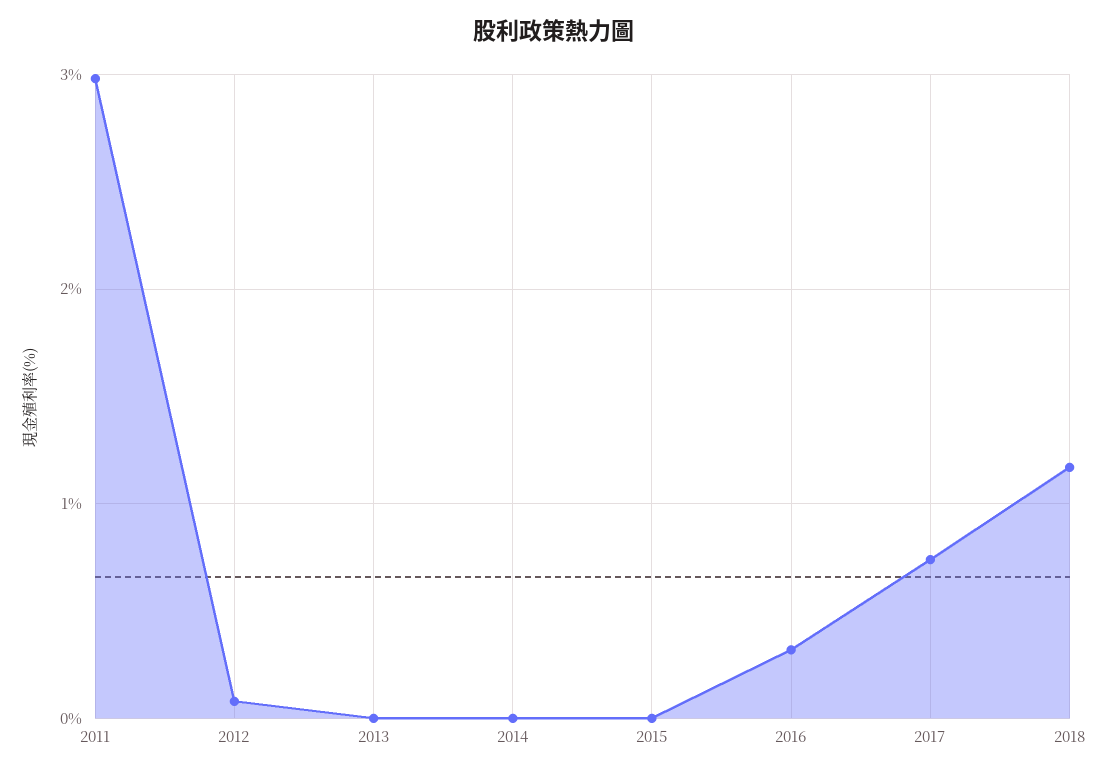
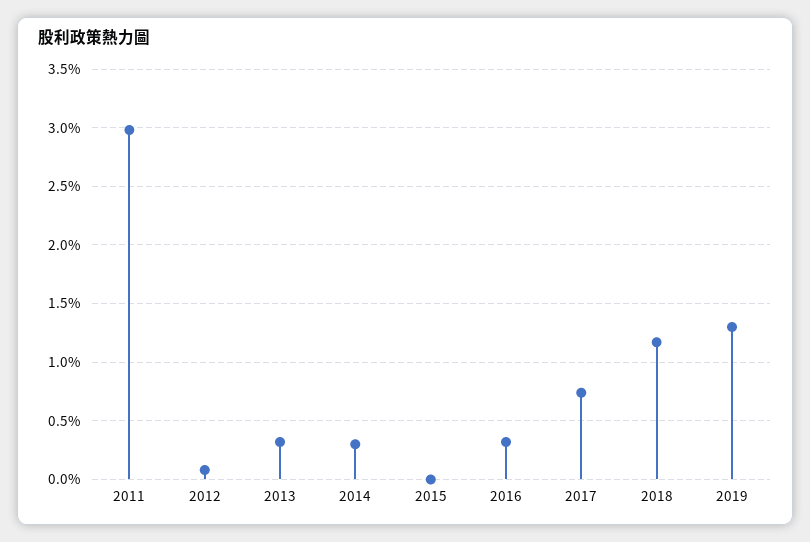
2013: 0 -> 0.3
2014: 0 -> 0.3
2019: none -> 1.3

